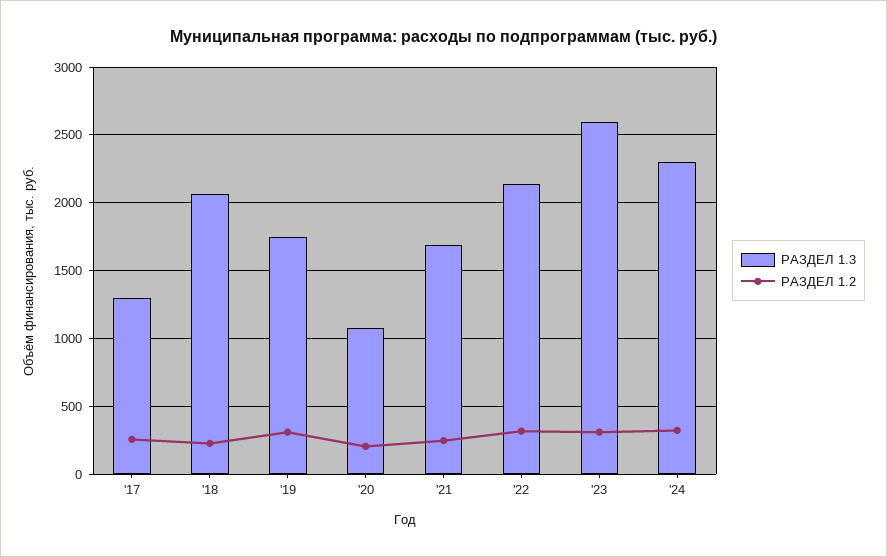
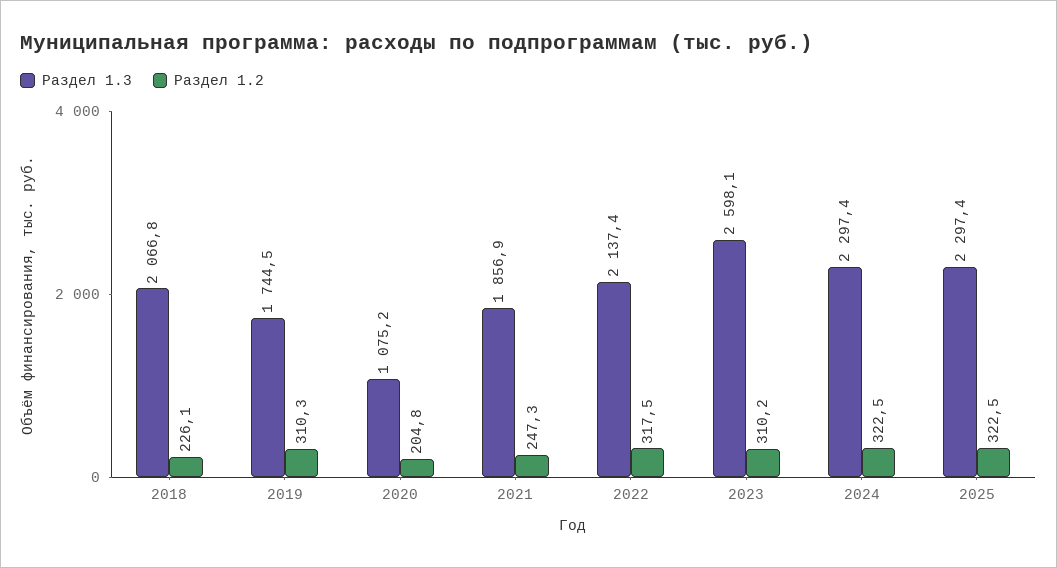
РАЗДЕЛ 1.3, '17: 1300 -> none
РАЗДЕЛ 1.2, '17: 250 -> none
РАЗДЕЛ 1.3, '21: 1700 -> 1856.9
РАЗДЕЛ 1.3, 2025: none -> 2297.4
РАЗДЕЛ 1.2, 2025: none -> 322.5

